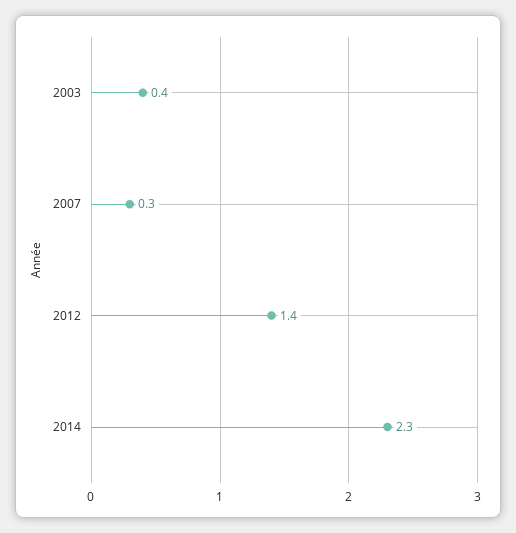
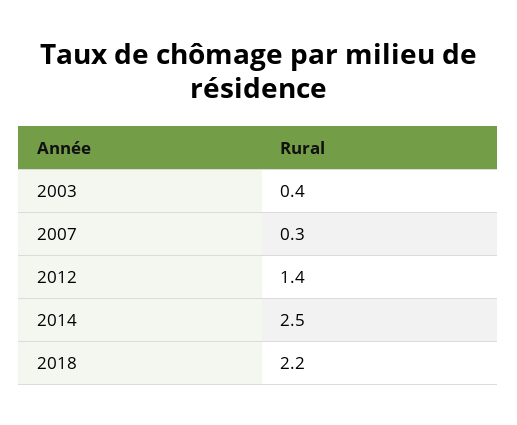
2014: 2.3 -> 2.5
2018: none -> 2.2

